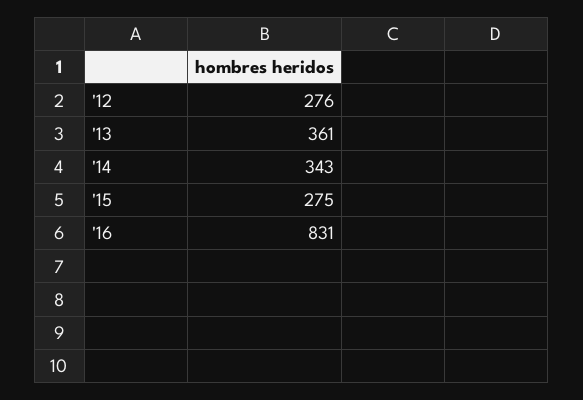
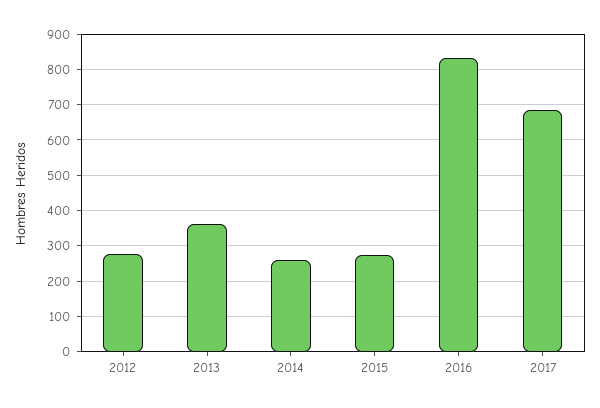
'14: 343 -> 260
2017: none -> 680

